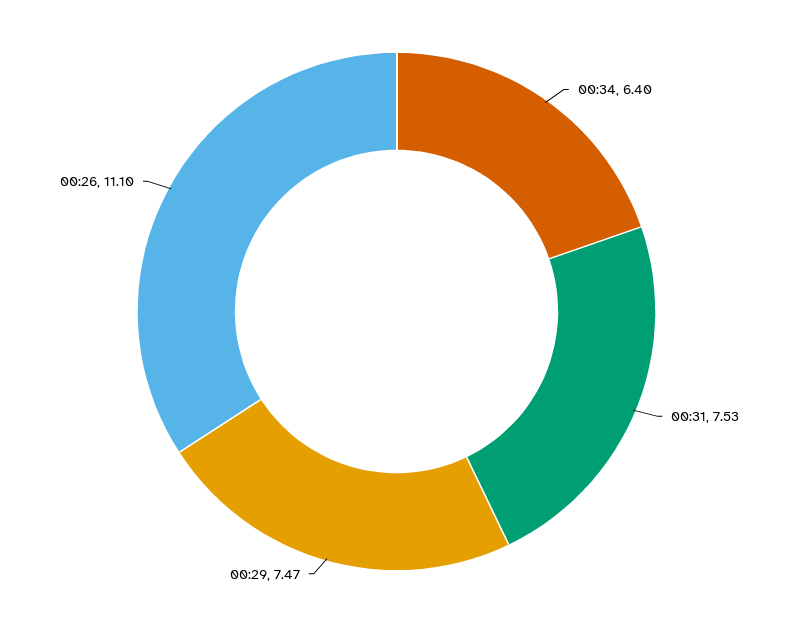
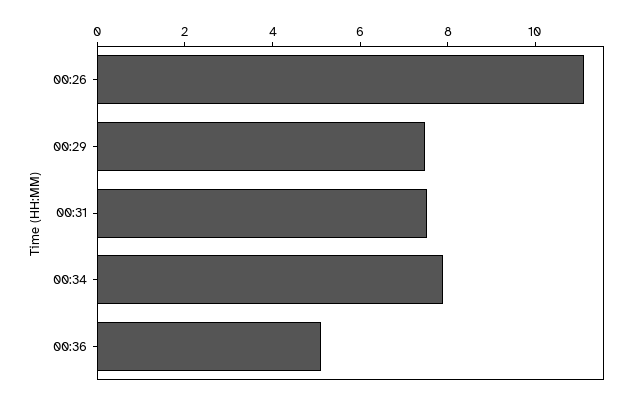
00:34: 6.4 -> 8
00:36: none -> 5

